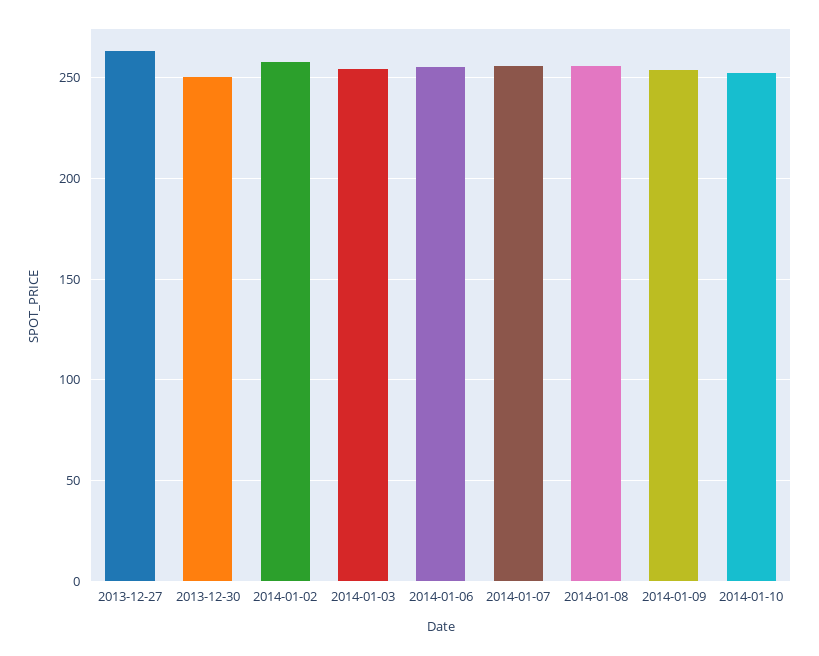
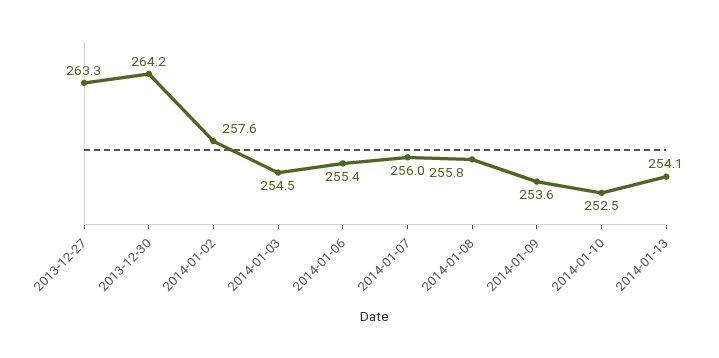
2013-12-30: 250 -> 264.2
2014-01-13: none -> 254.1

